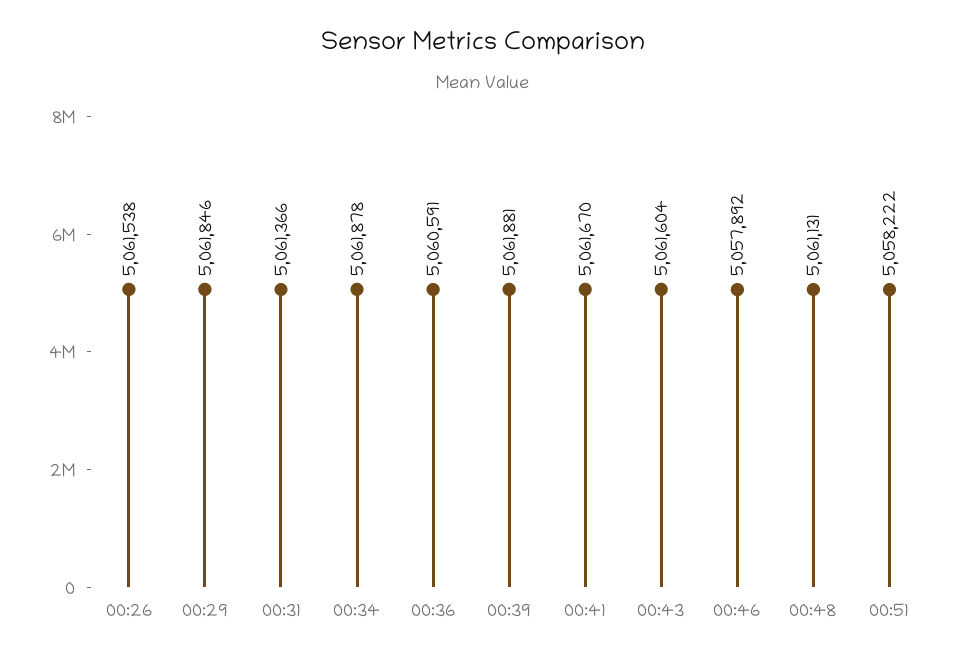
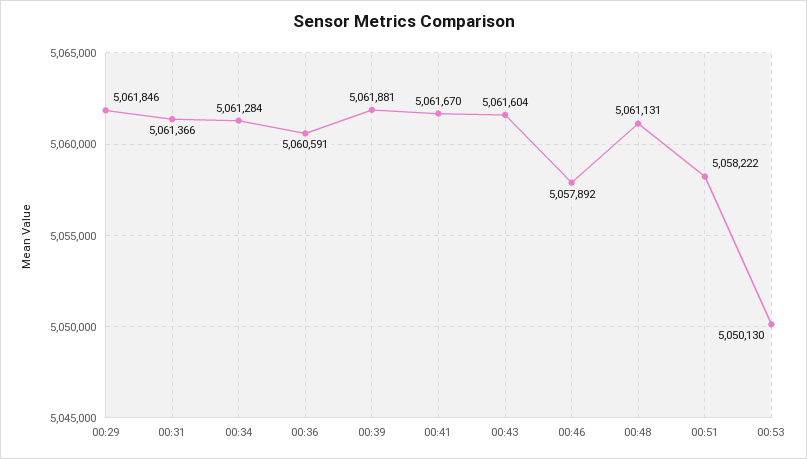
00:26: 5061538 -> none
00:34: 5061878 -> 5061284
00:53: none -> 5050130

